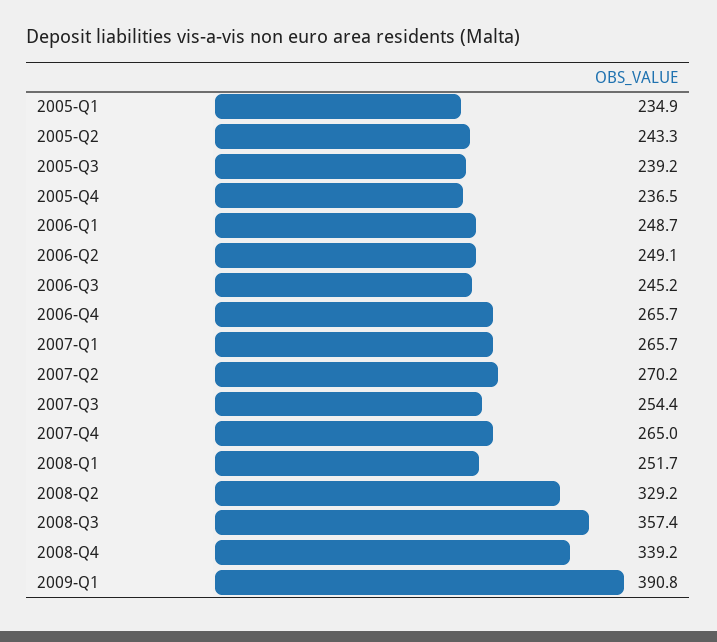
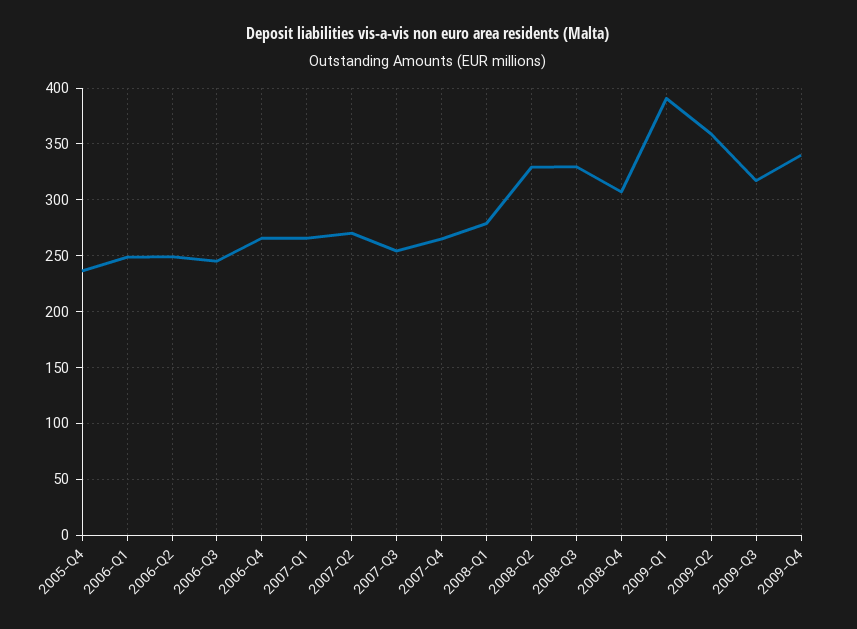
2005-Q1: 234.9 -> none
2005-Q2: 243.3 -> none
2005-Q3: 239.2 -> none
2008-Q1: 251.7 -> 280
2008-Q3: 357.4 -> 330
2008-Q4: 339.2 -> 310
2009-Q2: none -> 360
2009-Q3: none -> 320
2009-Q4: none -> 340

